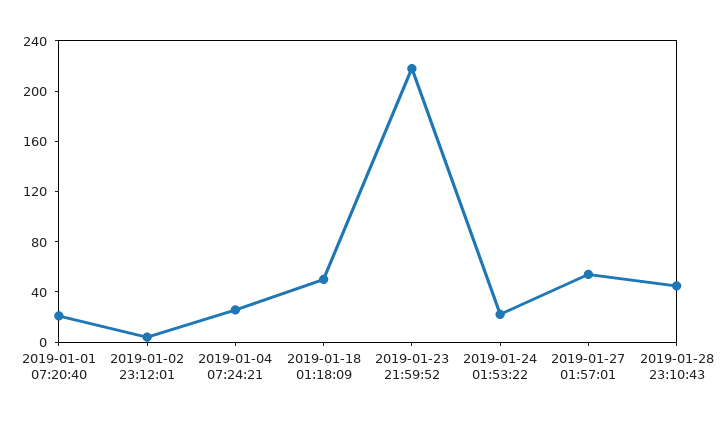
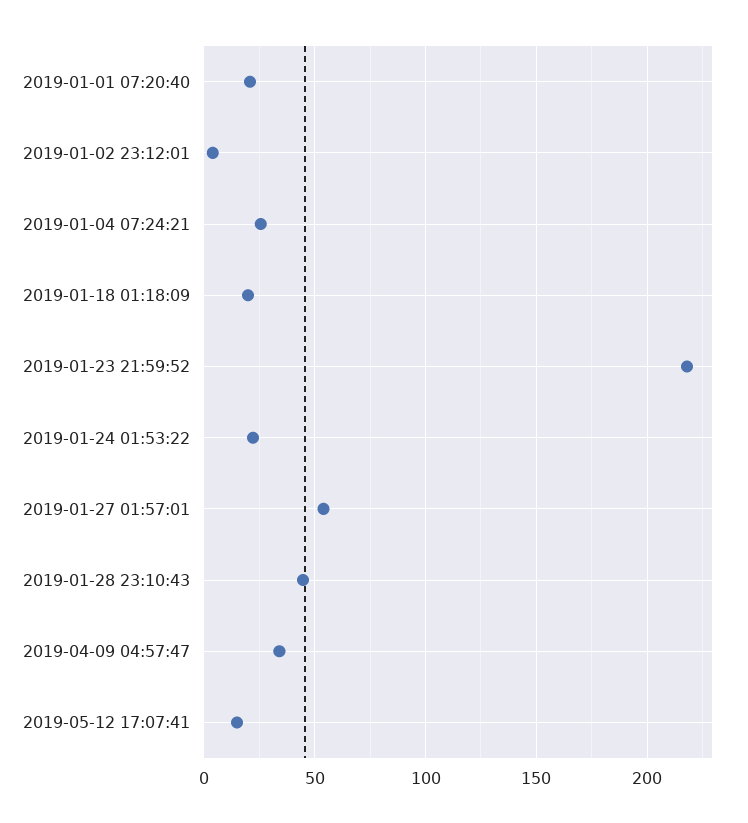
2019-01-18 01:18:09: 50 -> 20
2019-04-09 04:57:47: none -> 35
2019-05-12 17:07:41: none -> 15

